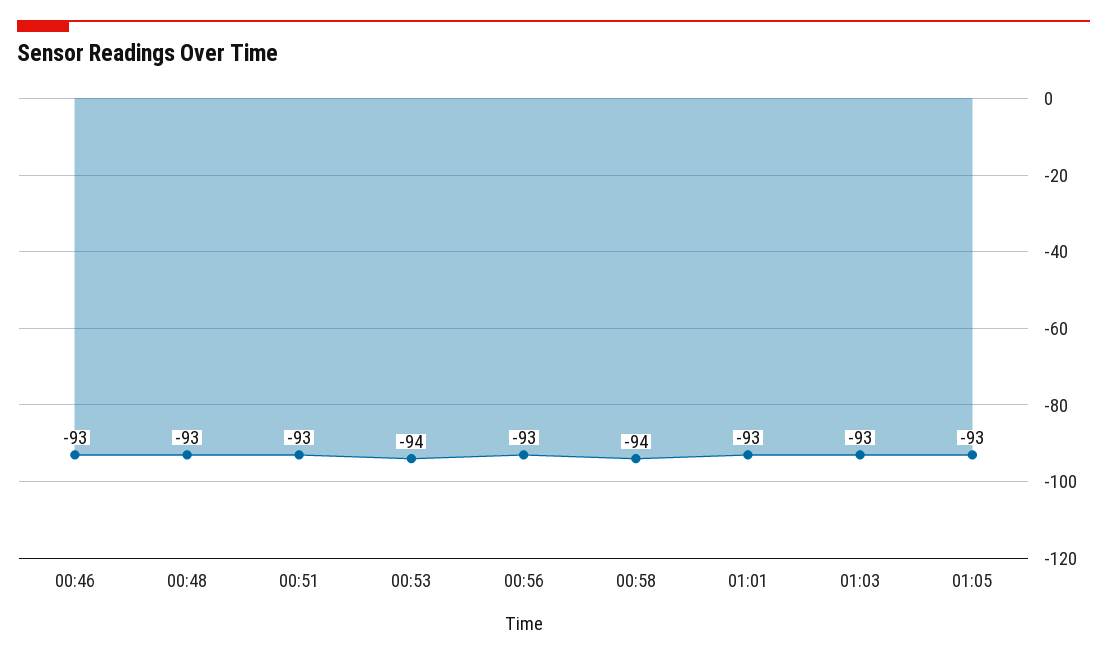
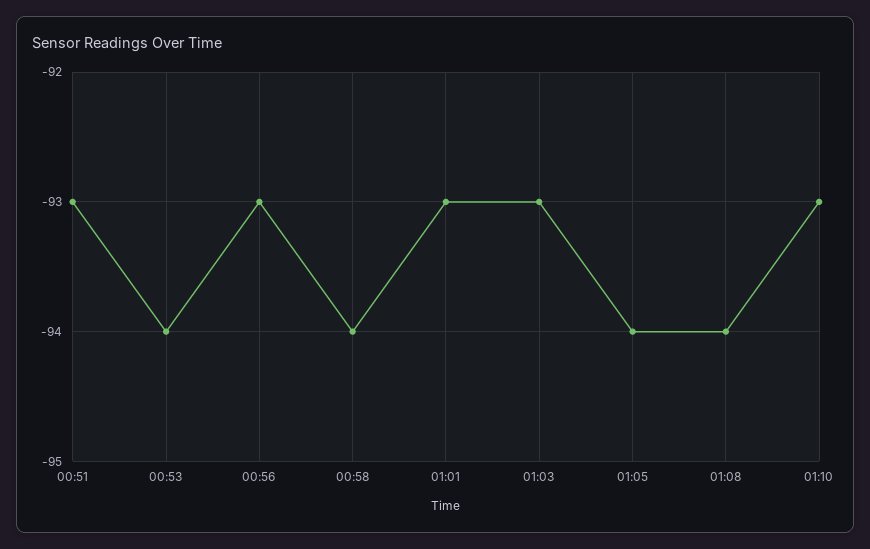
00:46: -93 -> none
00:48: -93 -> none
01:05: -93 -> -94
01:08: none -> -94
01:10: none -> -93

